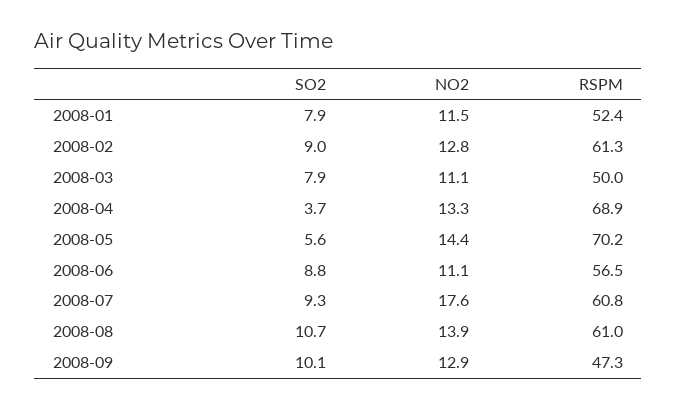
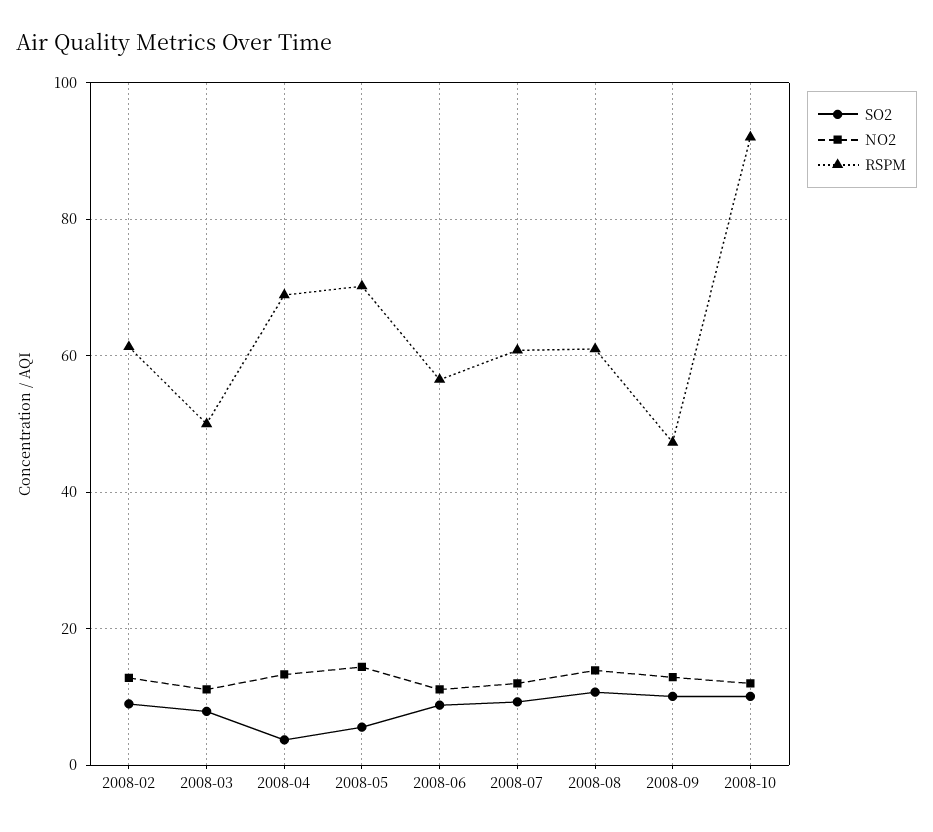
SO2, 2008-01: 7.9 -> none
NO2, 2008-01: 11.5 -> none
RSPM, 2008-01: 52.4 -> none
NO2, 2008-07: 17.6 -> 12
SO2, 2008-10: none -> 10
NO2, 2008-10: none -> 12
RSPM, 2008-10: none -> 92

